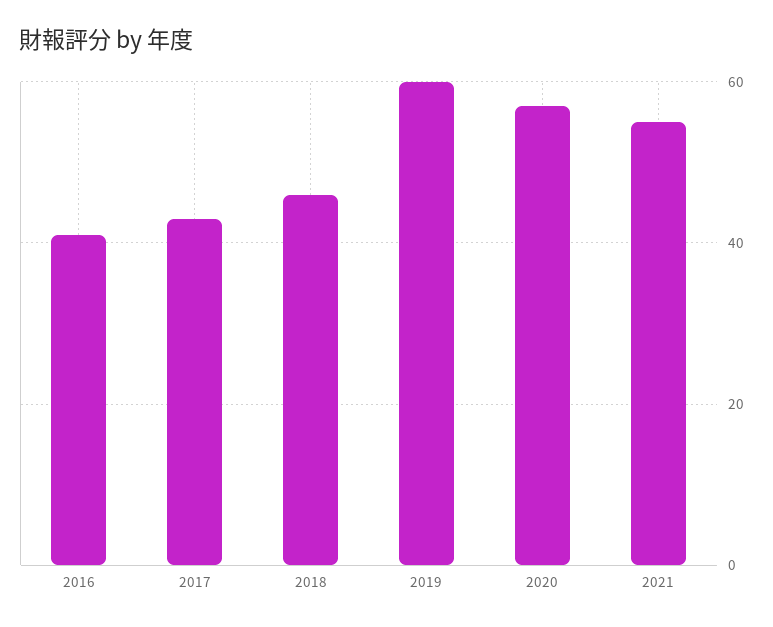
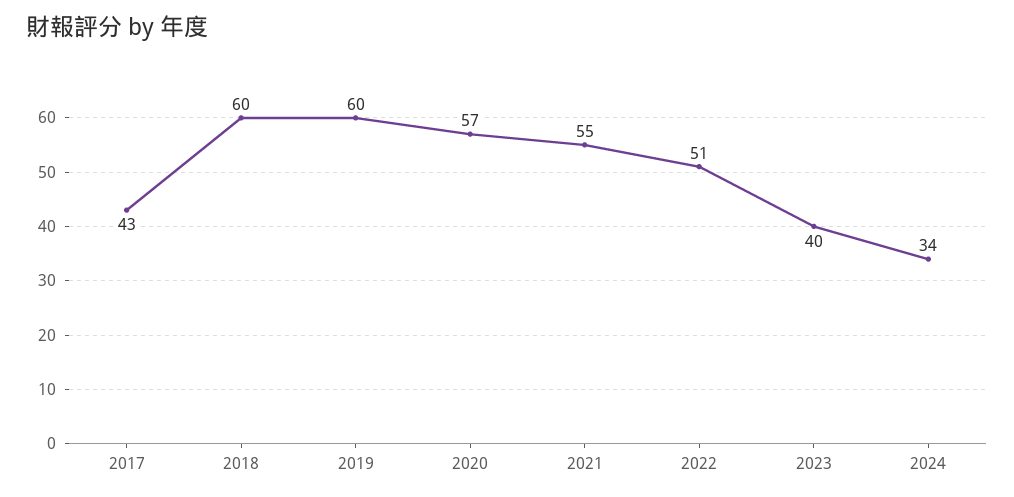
2016: 40 -> none
2018: 45 -> 60
2022: none -> 51
2023: none -> 40
2024: none -> 34

